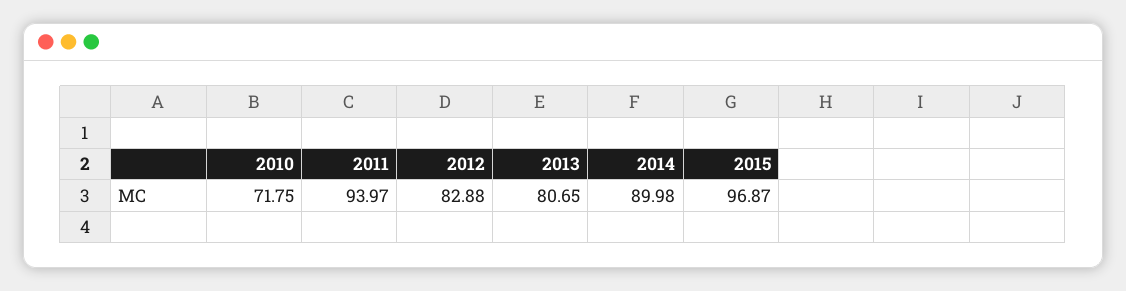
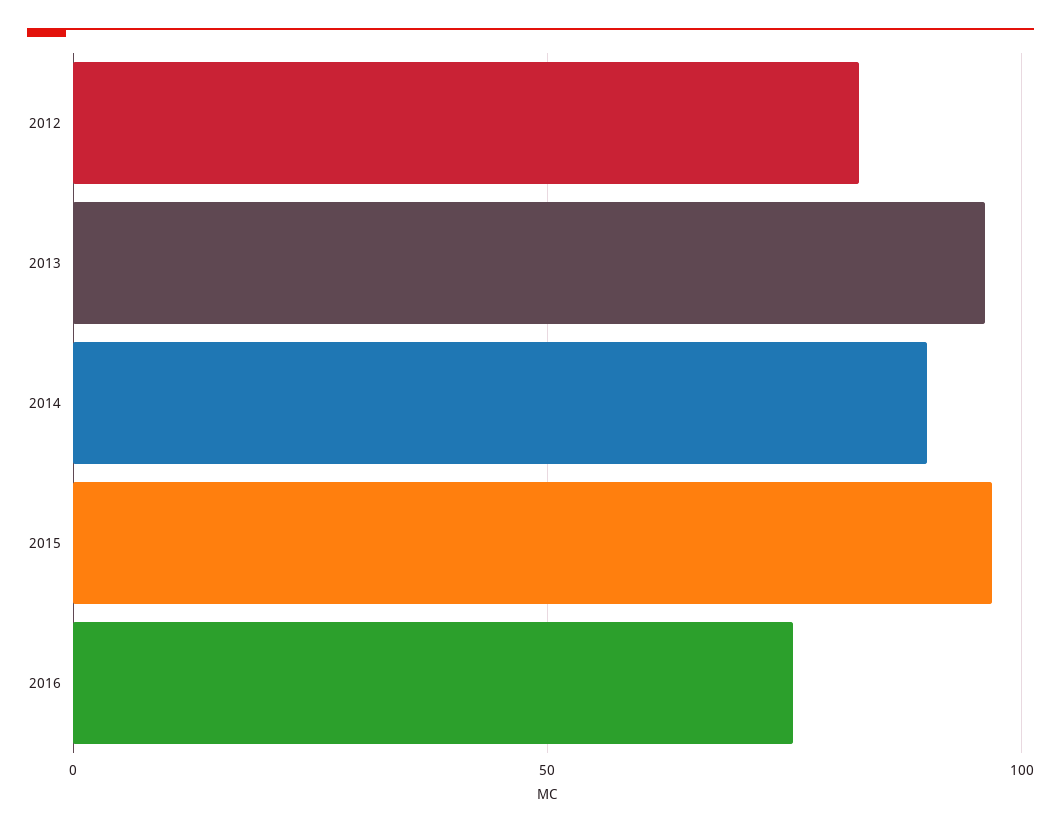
2010: 71.75 -> none
2011: 93.97 -> none
2013: 80.65 -> 95
2016: none -> 75

